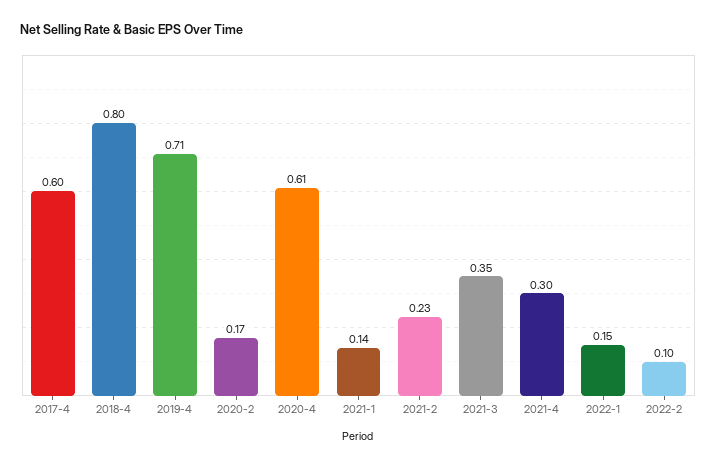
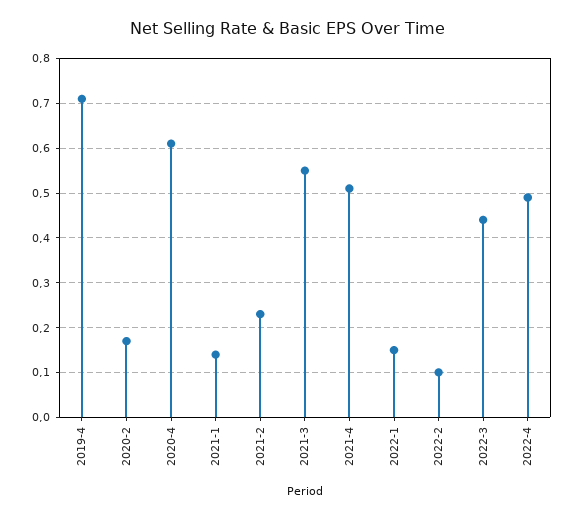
2017-4: 0.6 -> none
2018-4: 0.8 -> none
2021-3: 0.35 -> 0.55
2021-4: 0.3 -> 0.5
2022-3: none -> 0.45
2022-4: none -> 0.5

